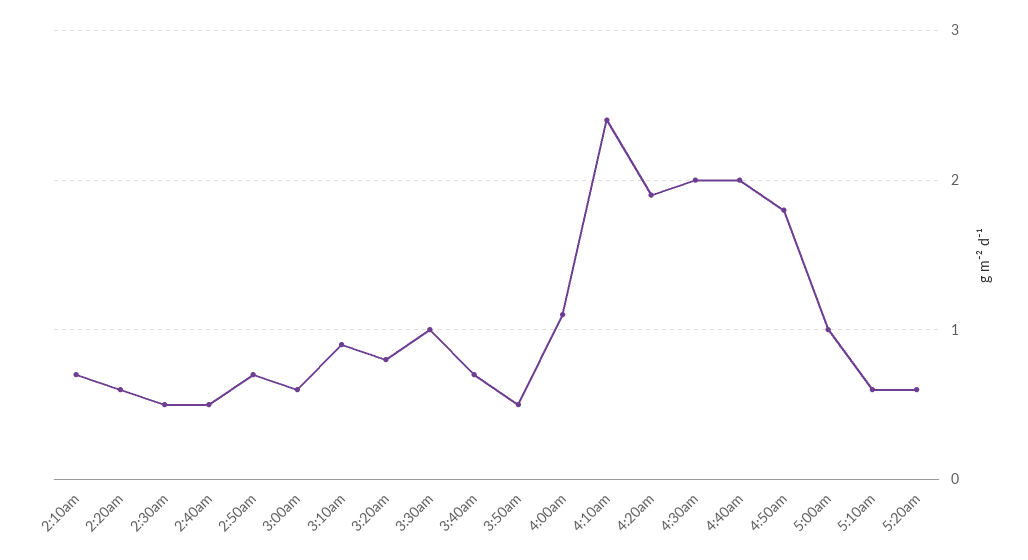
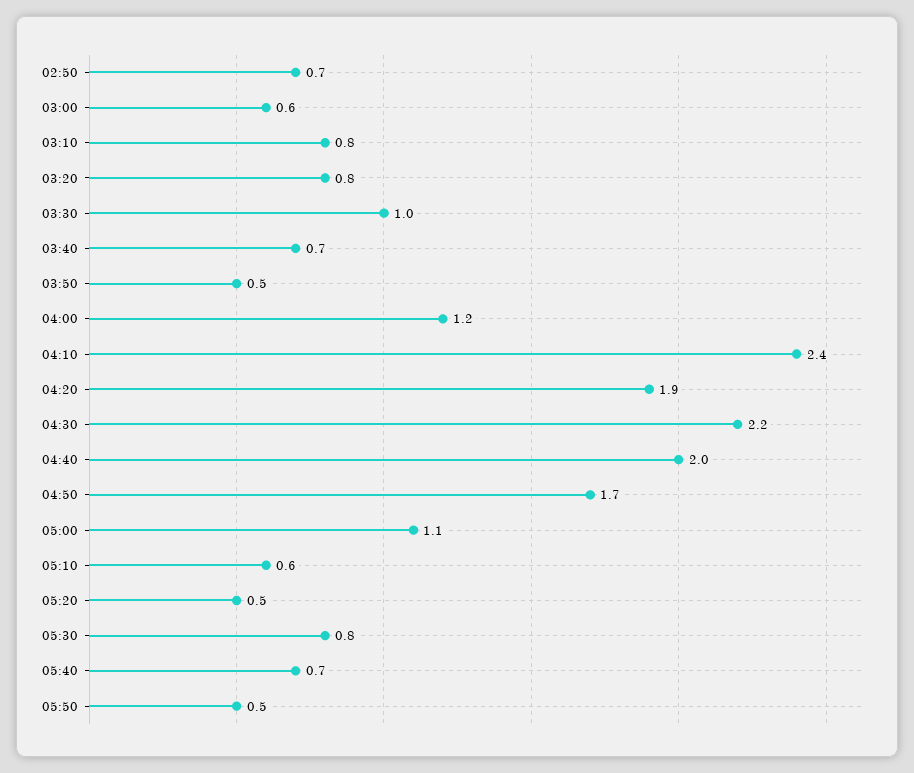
2:10am: 0.7 -> none
2:20am: 0.6 -> none
2:30am: 0.5 -> none
2:40am: 0.5 -> none
3:10am: 0.9 -> 0.8
4:00am: 1.1 -> 1.2
4:30am: 2 -> 2.2
4:50am: 1.8 -> 1.7
5:00am: 1 -> 1.1
5:20am: 0.6 -> 0.5
05:30: none -> 0.8
05:40: none -> 0.7
05:50: none -> 0.5

